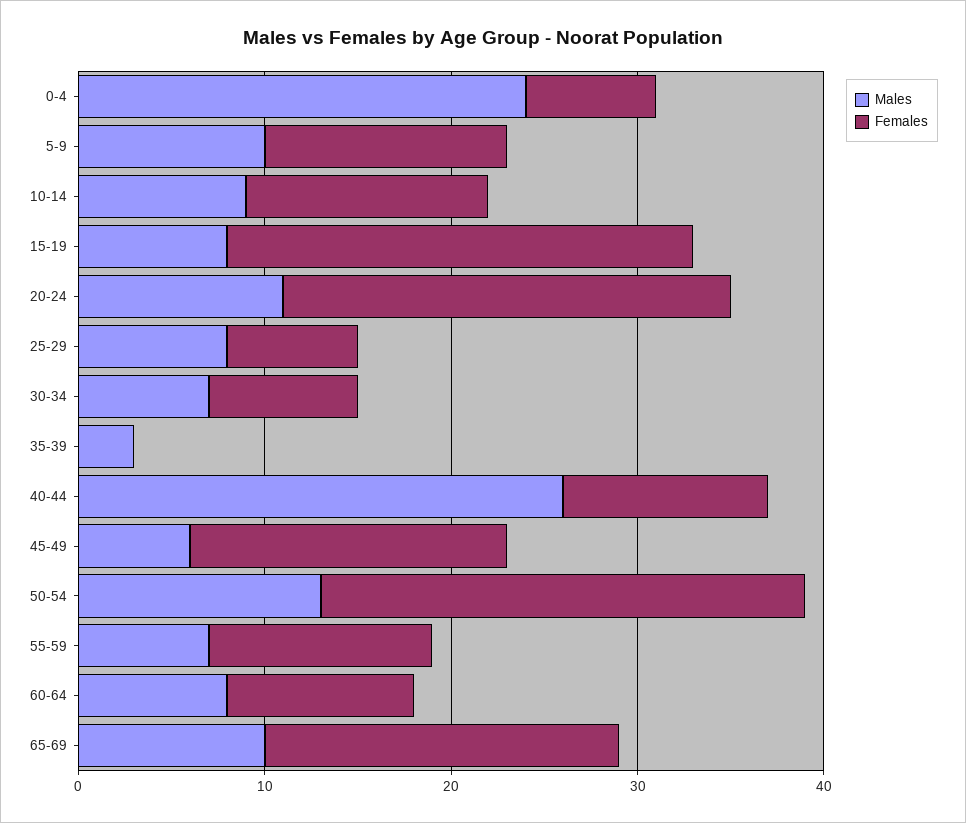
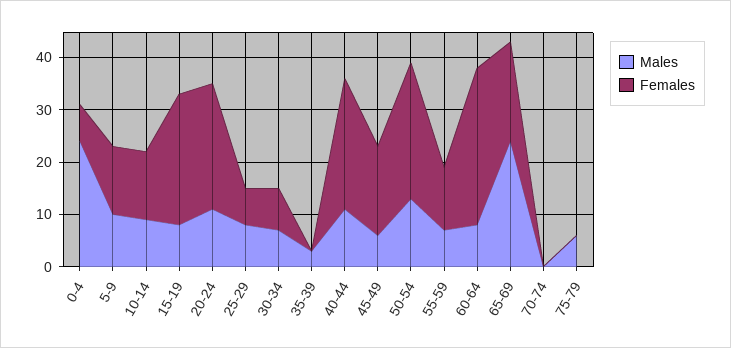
Males, 40-44: 26 -> 10
Females, 40-44: 11 -> 25
Females, 60-64: 10 -> 30
Males, 65-69: 10 -> 25
Males, 70-74: none -> 0
Females, 70-74: none -> 0
Males, 75-79: none -> 5
Females, 75-79: none -> 0

